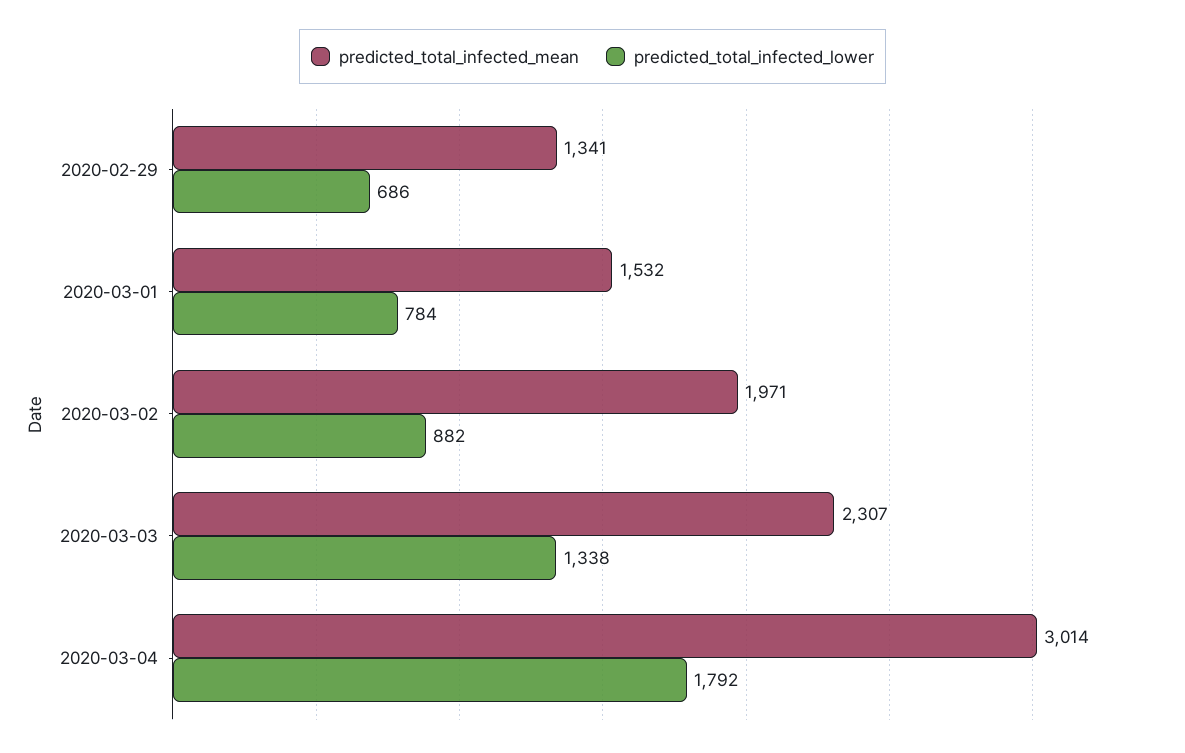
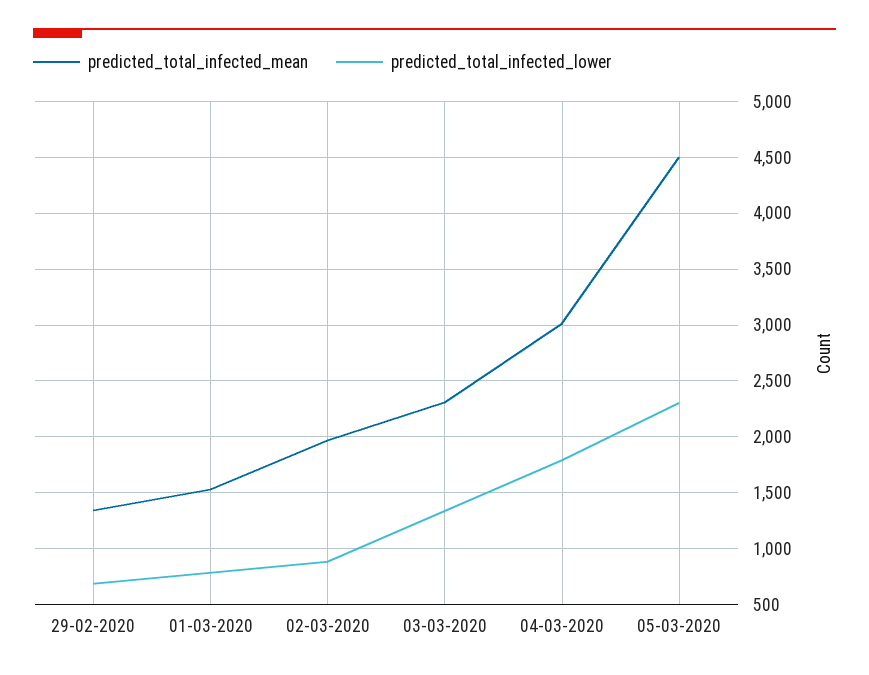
predicted_total_infected_mean, 05-03-2020: none -> 4500
predicted_total_infected_lower, 05-03-2020: none -> 2300

